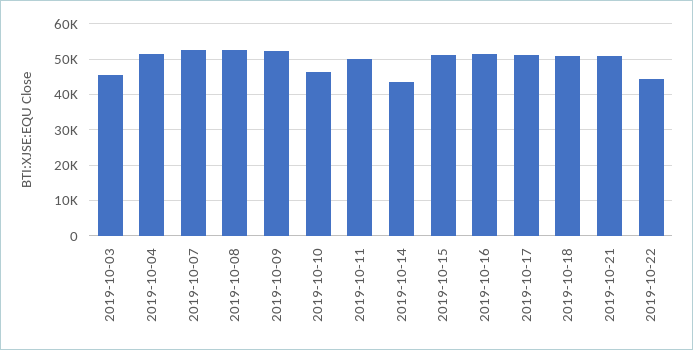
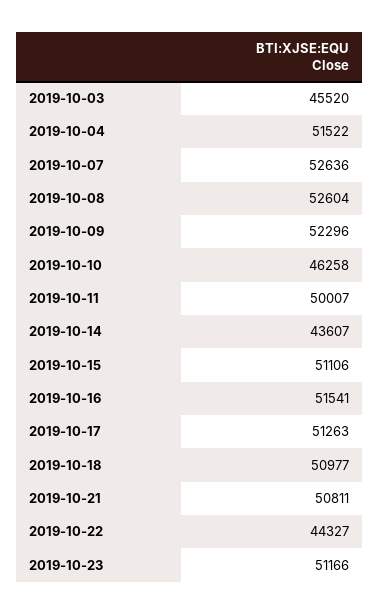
2019-10-23: none -> 51166

